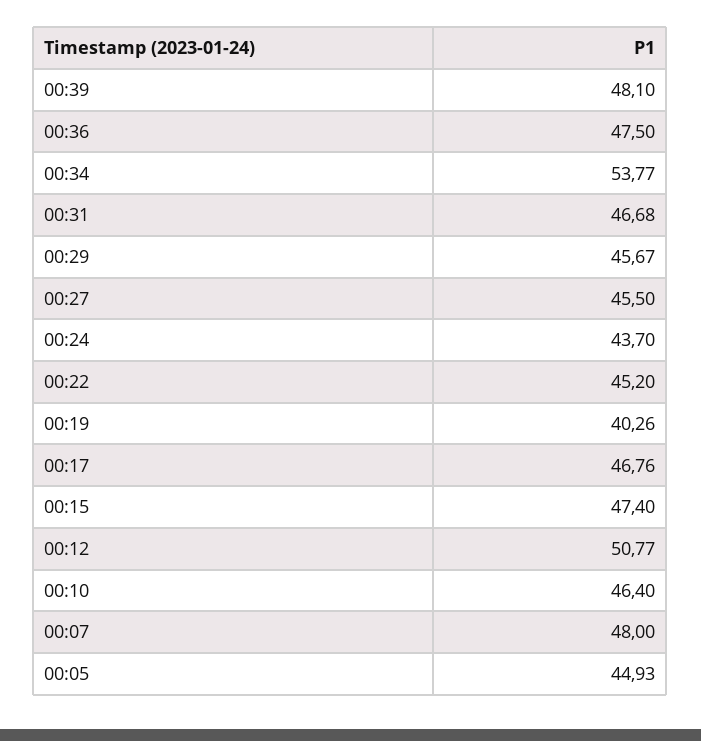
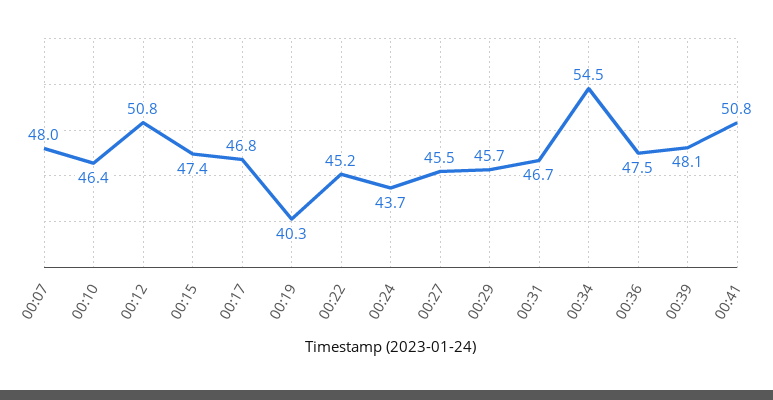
00:34: 53.77 -> 54.5
00:05: 44.93 -> none
00:41: none -> 50.8

